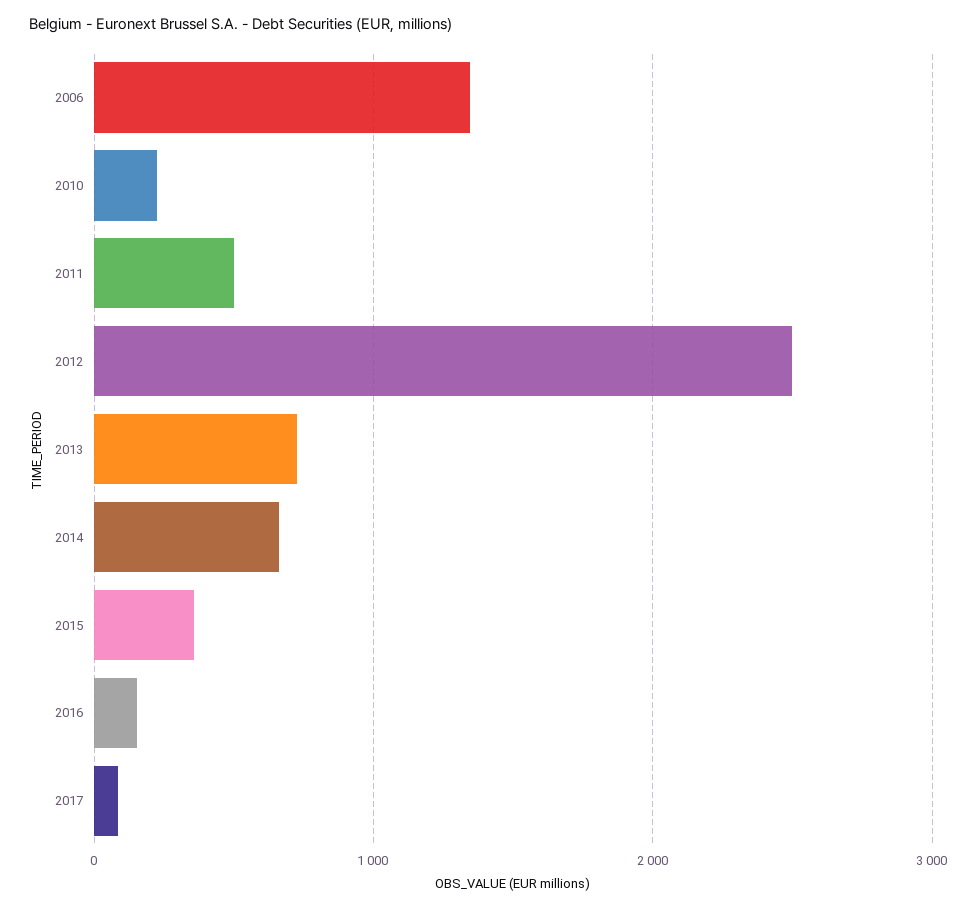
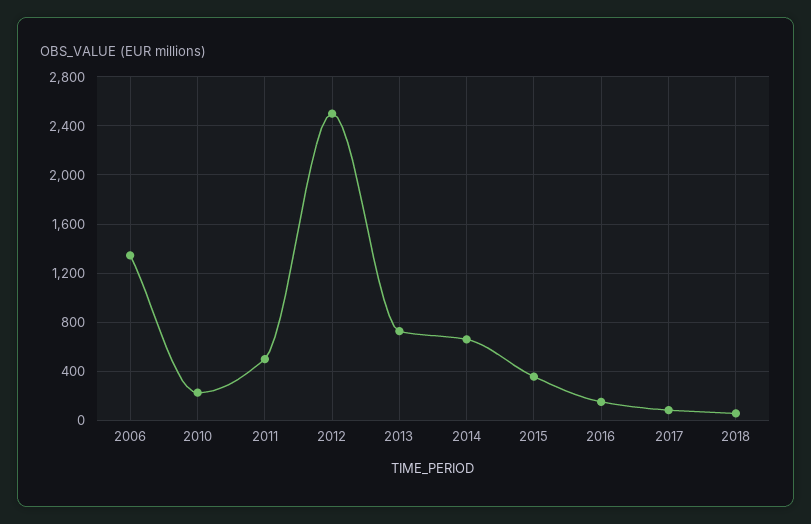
2018: none -> 50

